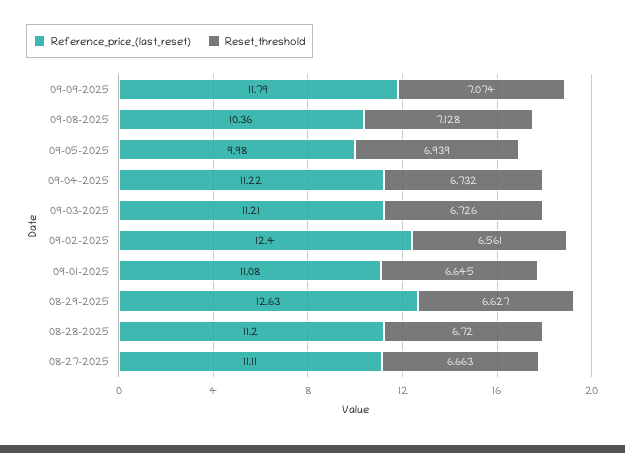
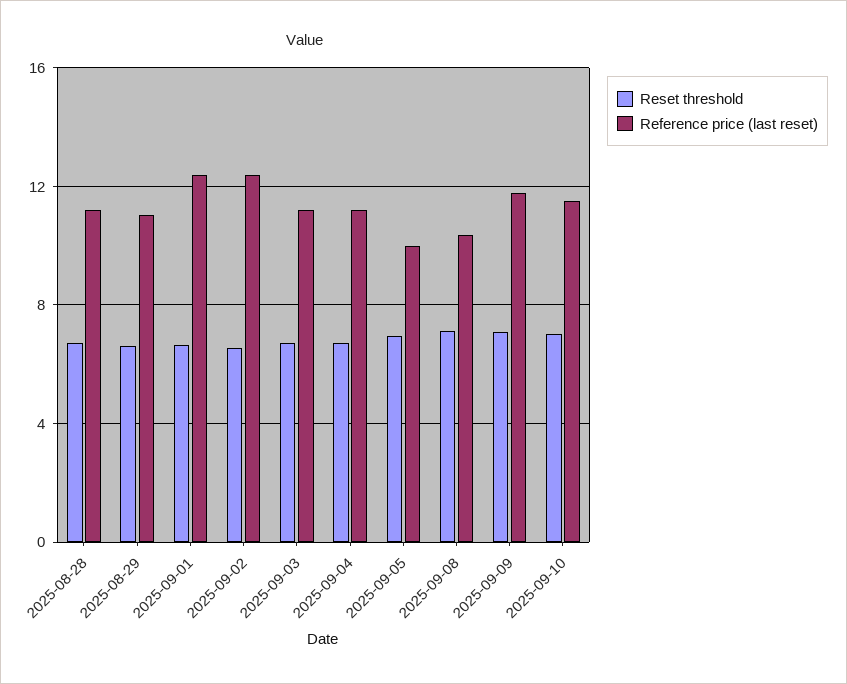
Reference_price_(last_reset), 09-01-2025: 11.08 -> 12.5
Reference_price_(last_reset), 08-29-2025: 12.63 -> 11
Reference_price_(last_reset), 08-27-2025: 11.11 -> none
Reset_threshold, 08-27-2025: 6.663 -> none
Reset_threshold, 2025-09-10: none -> 7
Reference_price_(last_reset), 2025-09-10: none -> 11.5

